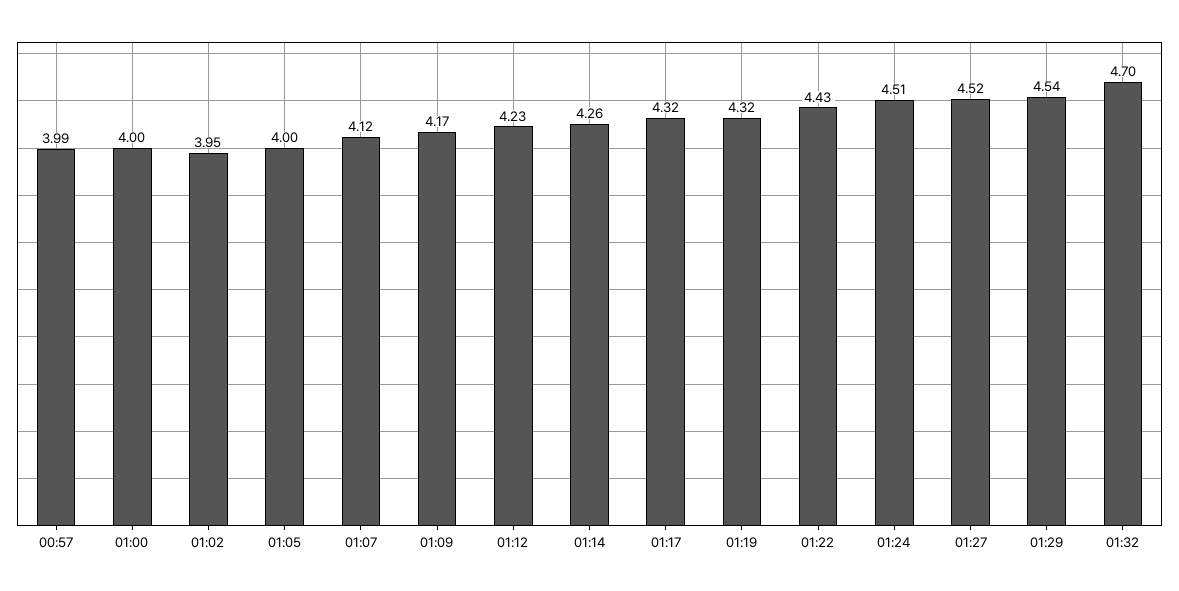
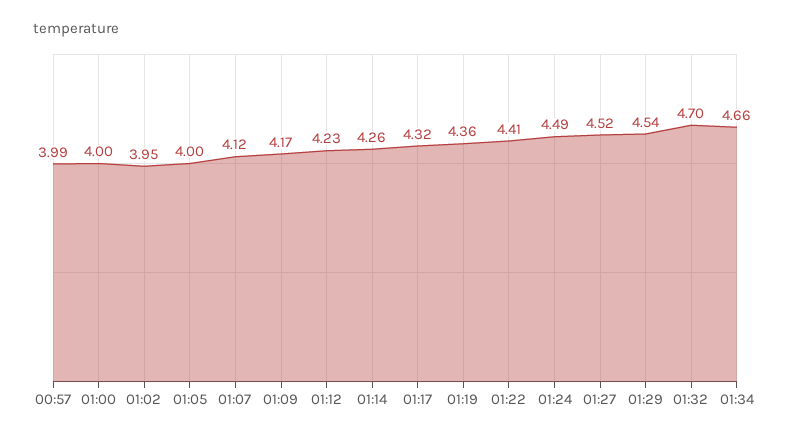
01:19: 4.32 -> 4.36
01:22: 4.43 -> 4.41
01:24: 4.51 -> 4.49
01:34: none -> 4.66

